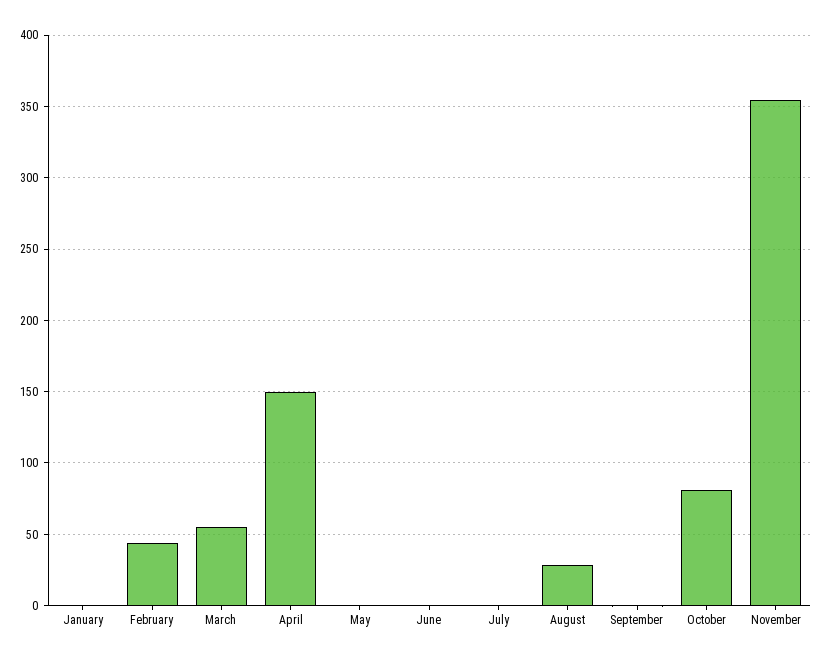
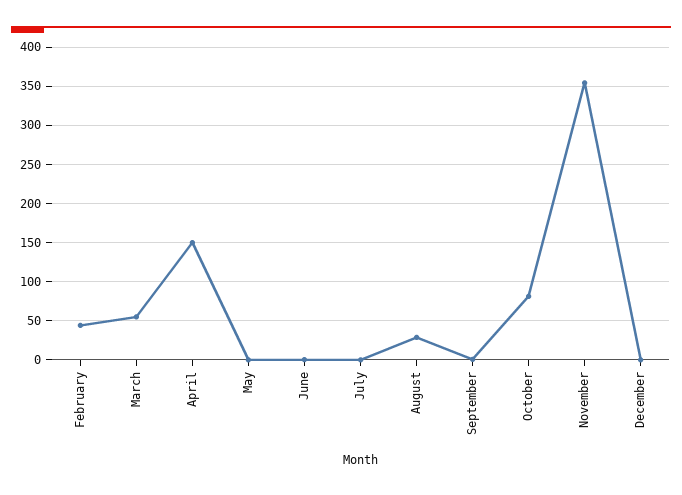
January: 0 -> none
December: none -> 0

